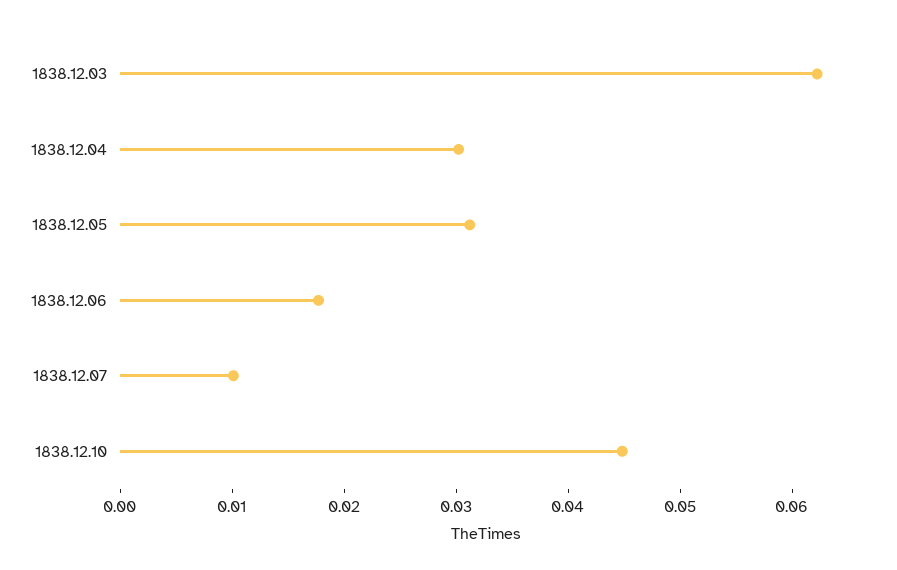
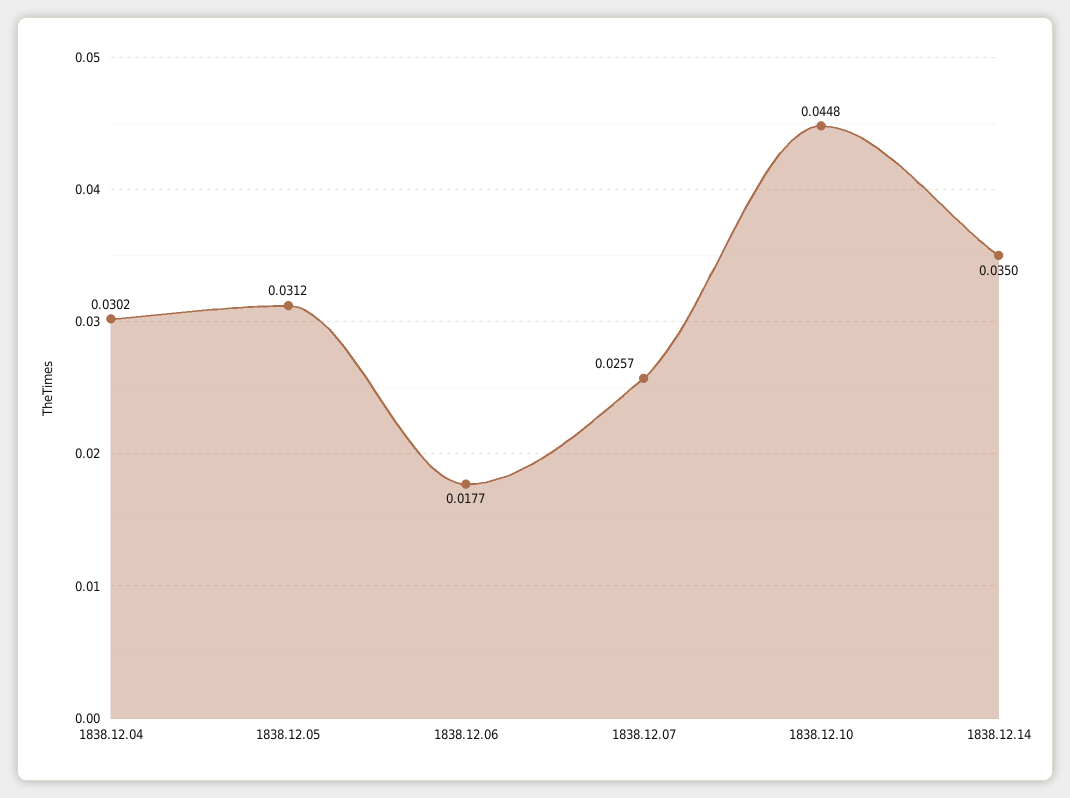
1838.12.03: 0.062 -> none
1838.12.07: 0.01 -> 0.0257
1838.12.14: none -> 0.035

